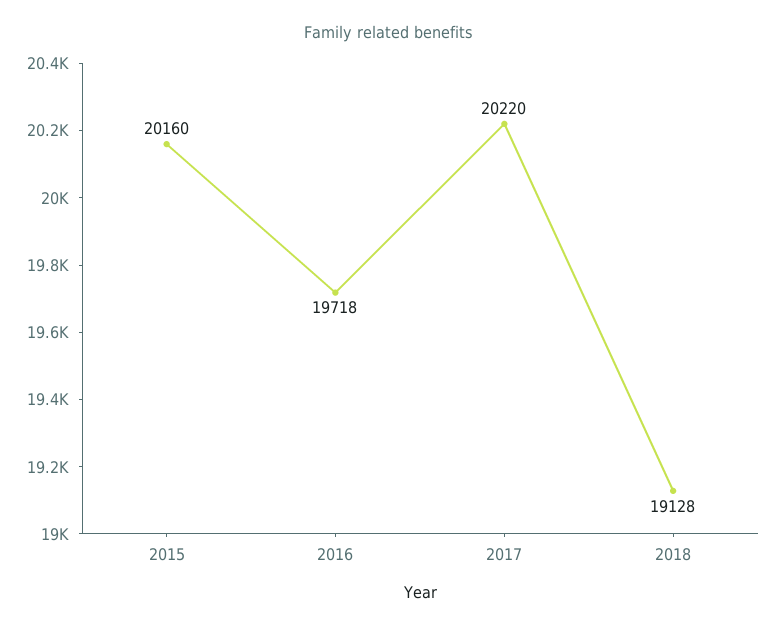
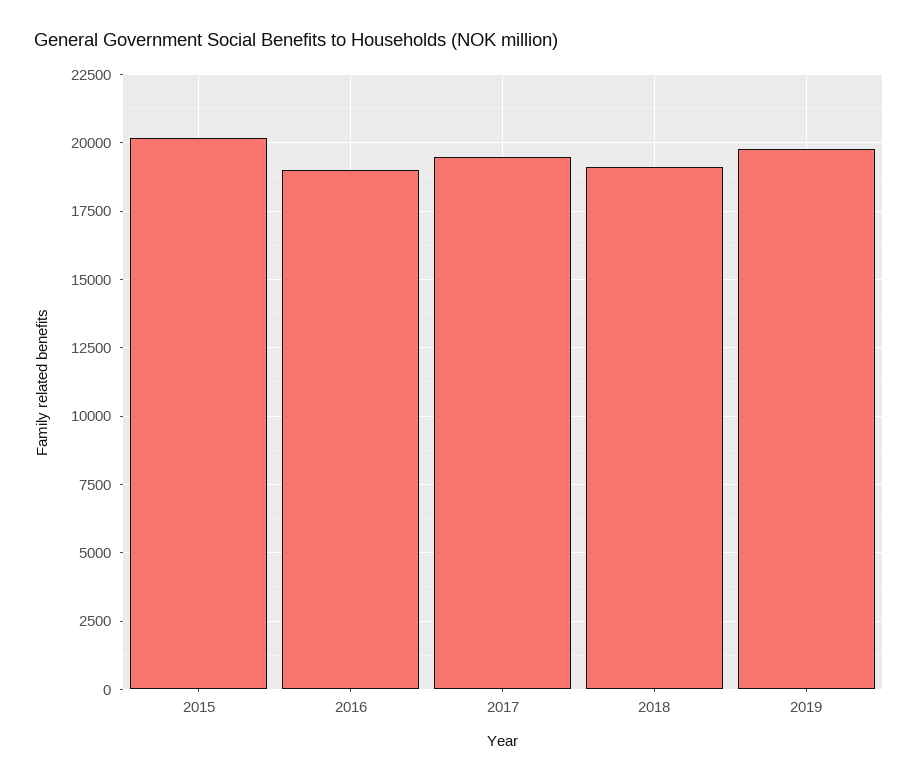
2016: 19718 -> 19000
2017: 20220 -> 19500
2019: none -> 19750

